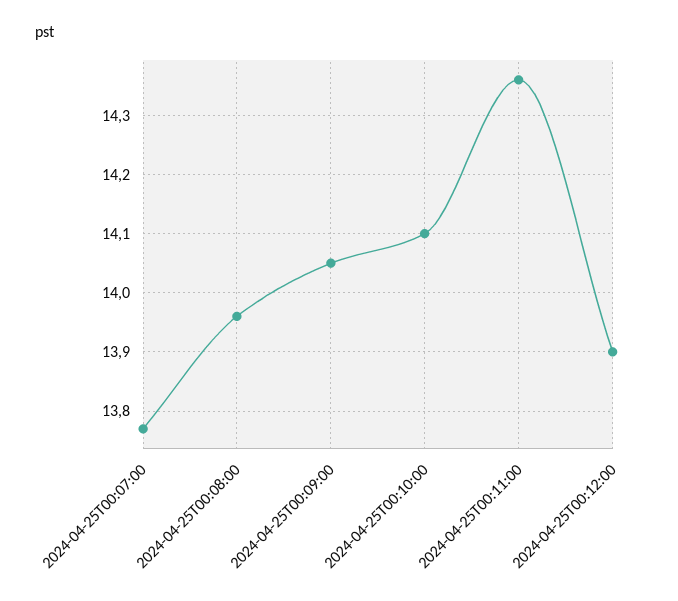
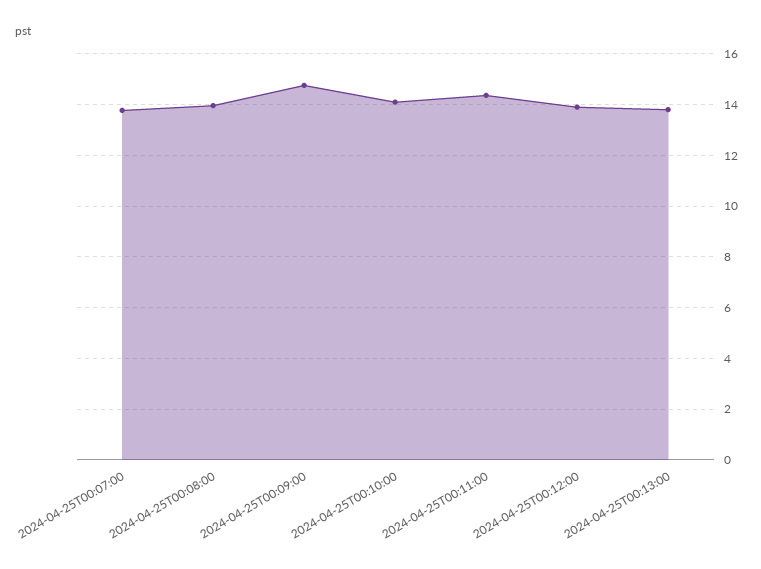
2024-04-25T00:09:00: 14.05 -> 14.75
2024-04-25T00:13:00: none -> 13.75

